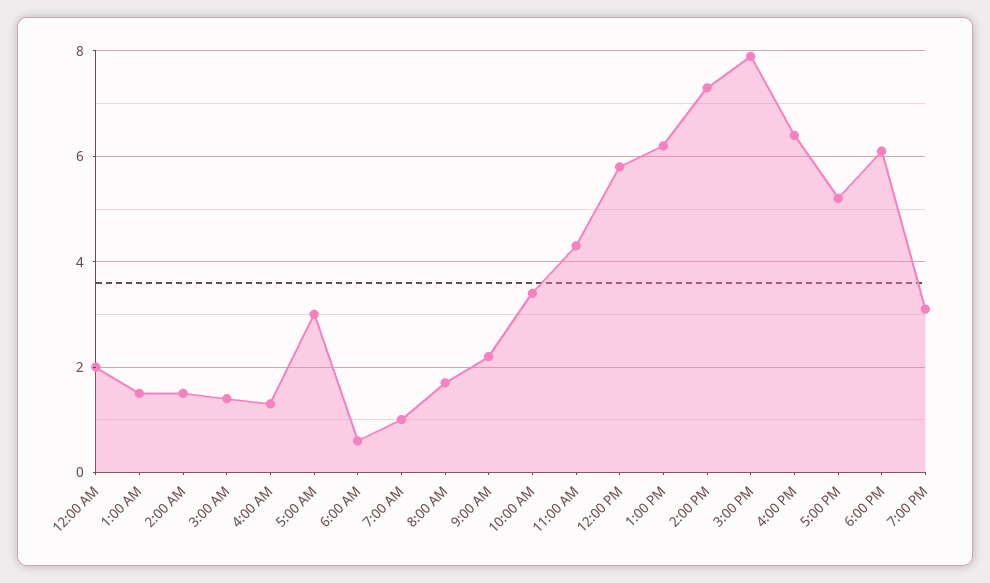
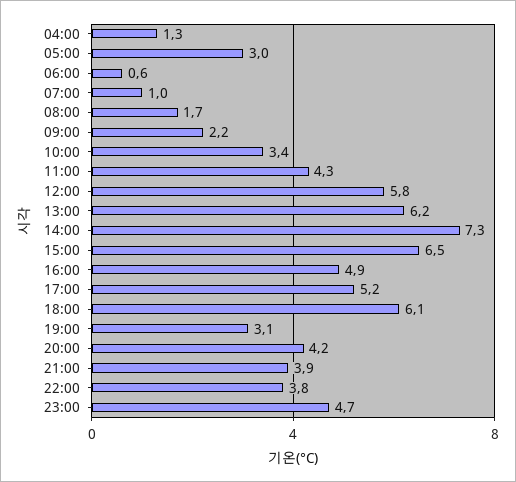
12:00 AM: 2 -> none
1:00 AM: 1.5 -> none
2:00 AM: 1.5 -> none
3:00 AM: 1.5 -> none
3:00 PM: 8 -> 6.5
4:00 PM: 6.5 -> 4.9
20:00: none -> 4.2
21:00: none -> 3.9
22:00: none -> 3.8
23:00: none -> 4.7

